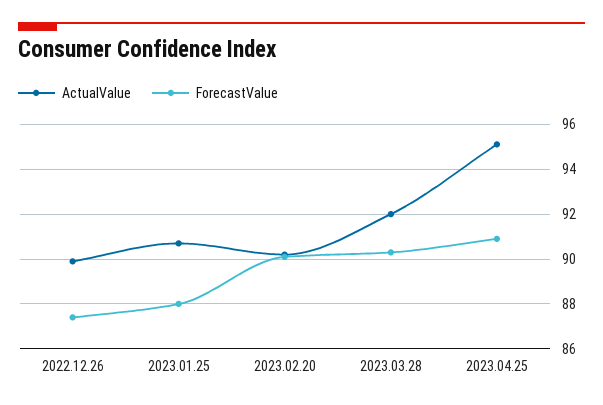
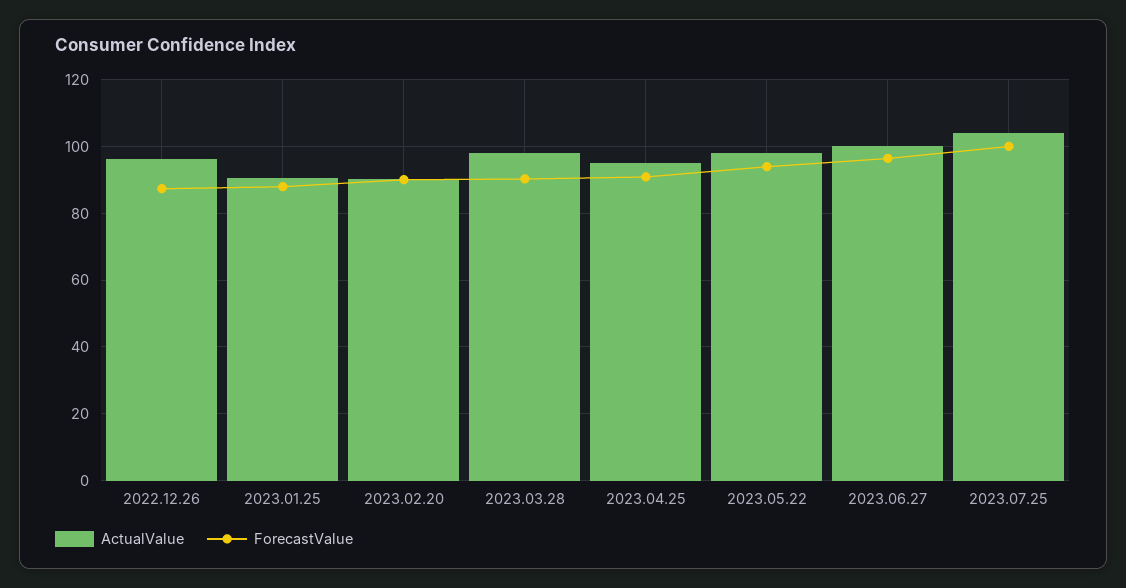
ActualValue, 2022.12.26: 90 -> 96
ActualValue, 2023.03.28: 92 -> 98
ActualValue, 2023.05.22: none -> 98
ForecastValue, 2023.05.22: none -> 94
ActualValue, 2023.06.27: none -> 100
ForecastValue, 2023.06.27: none -> 96
ActualValue, 2023.07.25: none -> 104
ForecastValue, 2023.07.25: none -> 100

